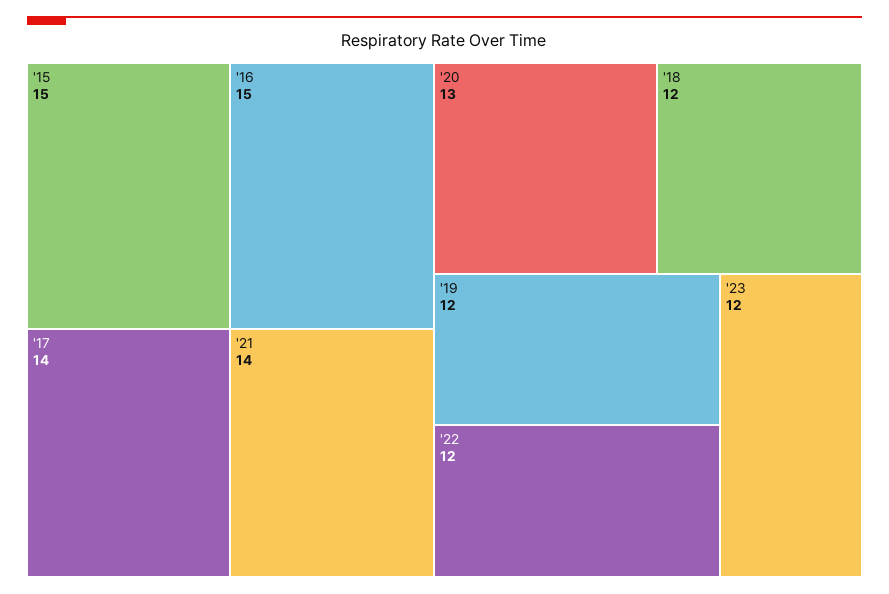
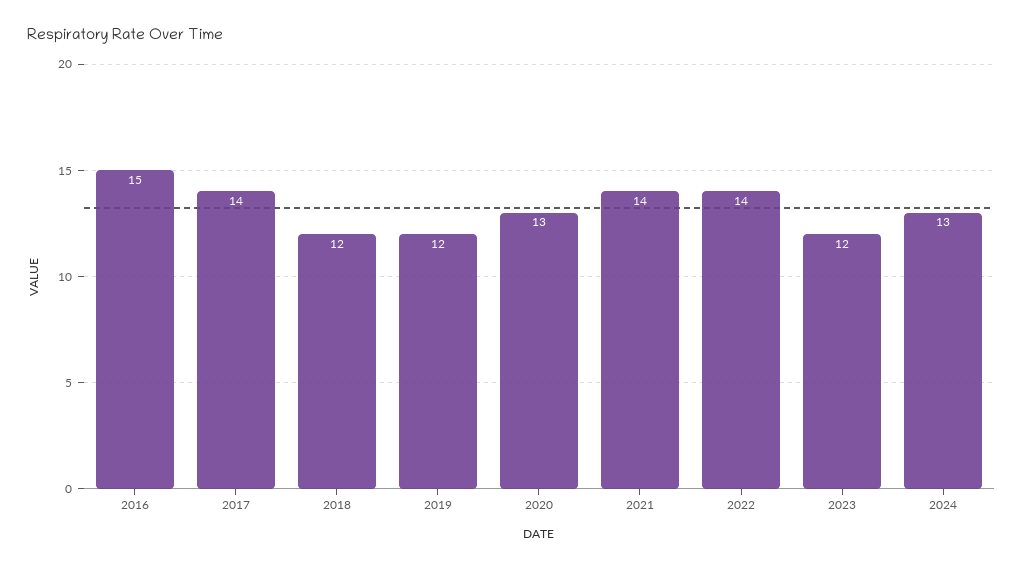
'15: 15 -> none
'22: 12 -> 14
2024: none -> 13

